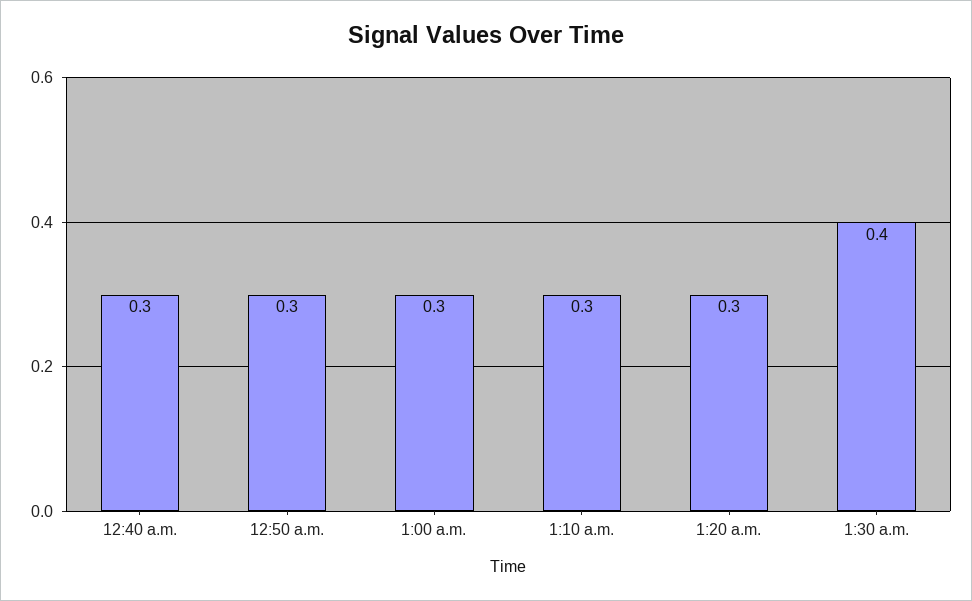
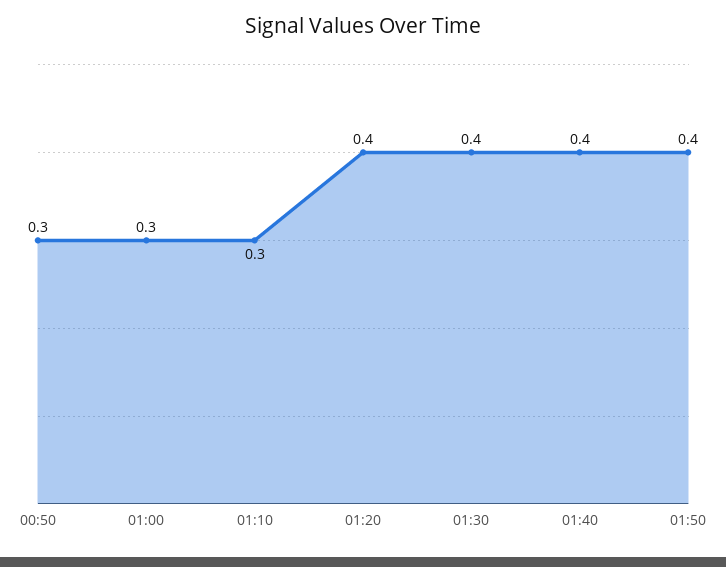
12:40 a.m.: 0.3 -> none
1:20 a.m.: 0.3 -> 0.4
01:40: none -> 0.4
01:50: none -> 0.4

